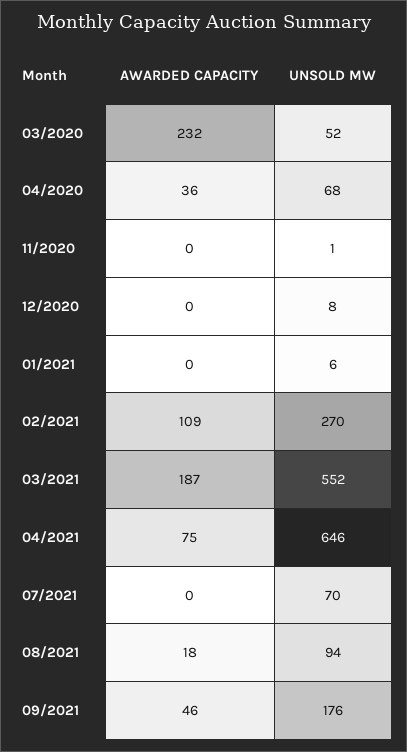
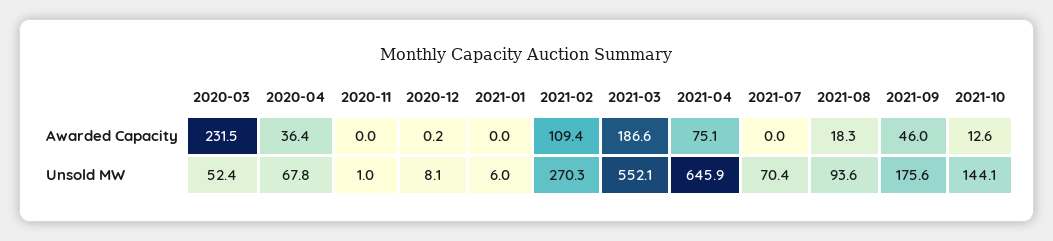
AWARDED CAPACITY, 2021-10: none -> 12.6
UNSOLD MW, 2021-10: none -> 144.1

